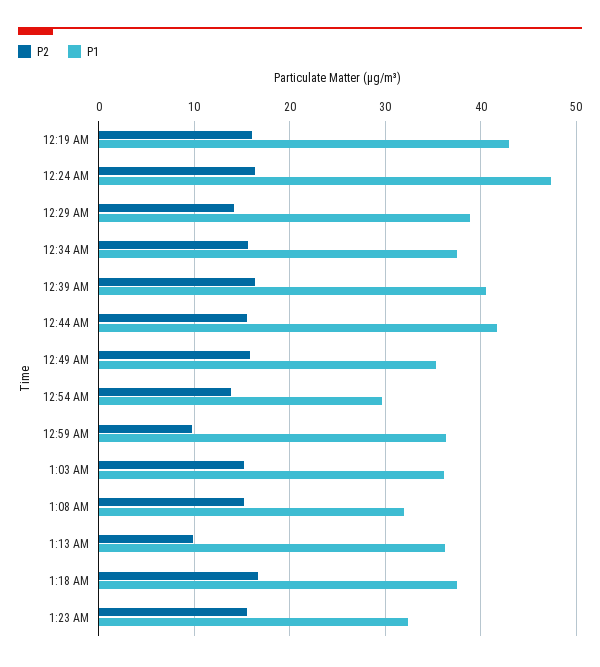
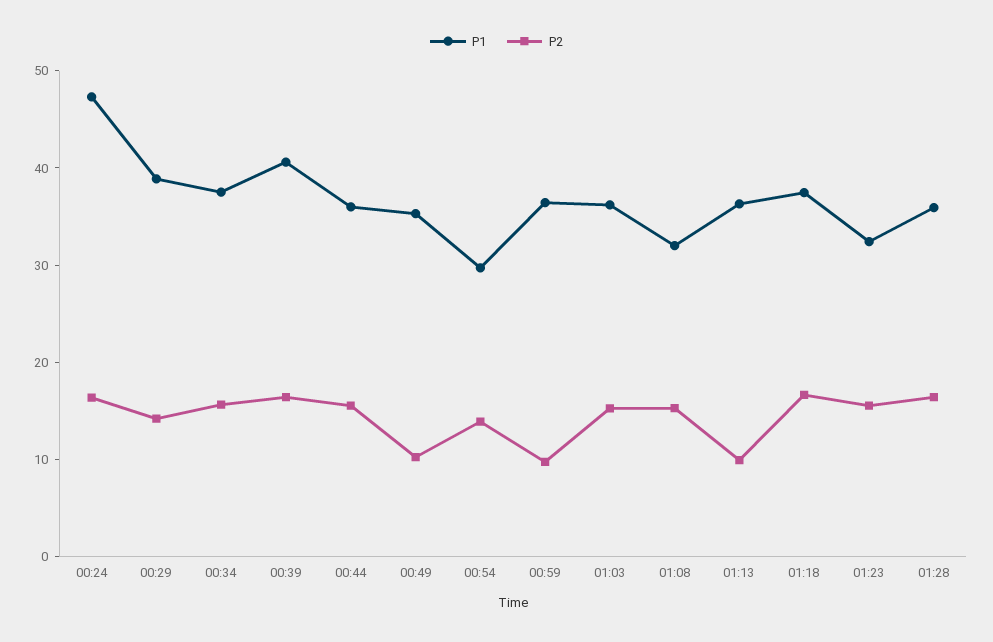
P2, 12:19 AM: 16 -> none
P1, 12:19 AM: 43 -> none
P1, 12:44 AM: 42 -> 36
P2, 12:49 AM: 16 -> 10
P1, 01:28: none -> 36
P2, 01:28: none -> 16

